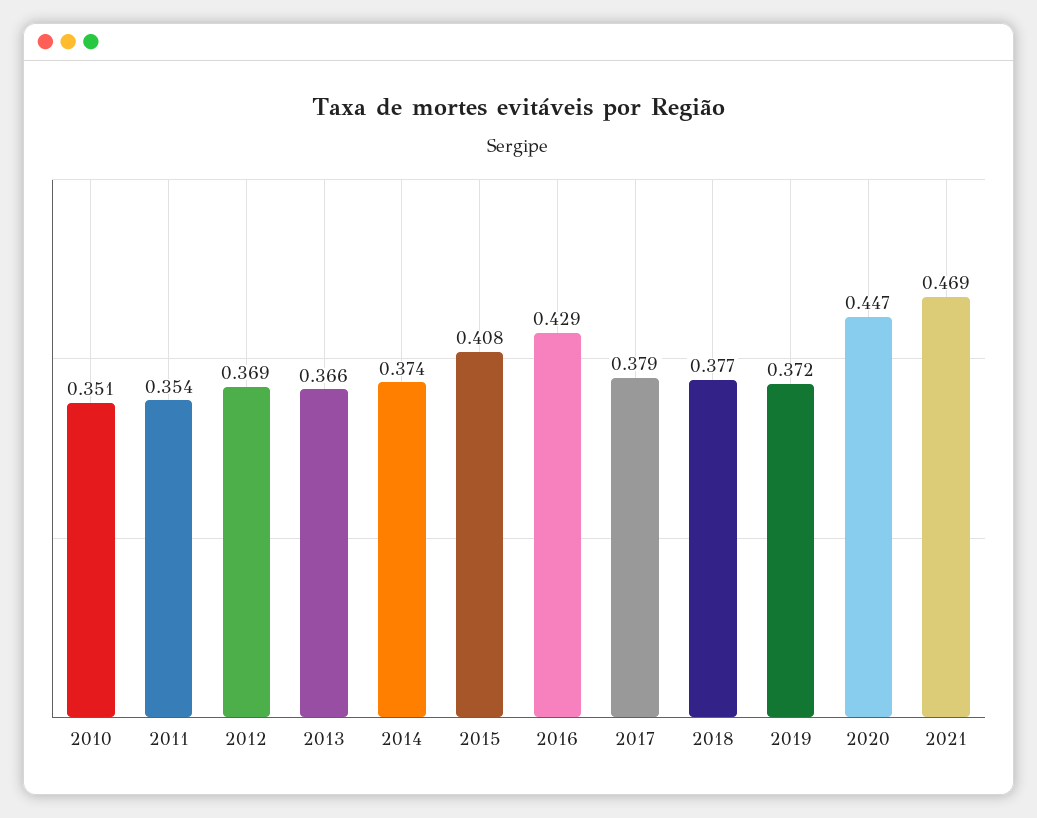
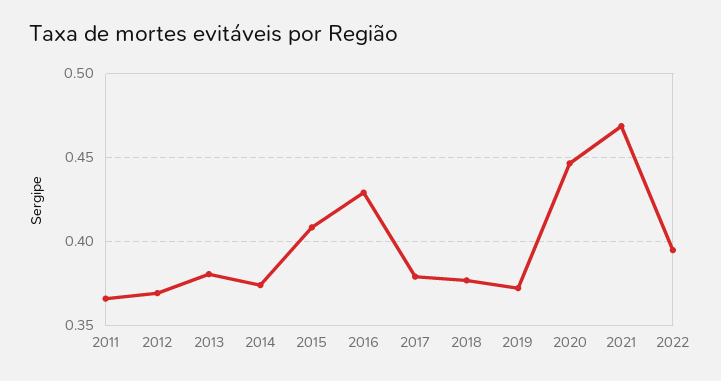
2010: 0.351 -> none
2011: 0.354 -> 0.365
2013: 0.366 -> 0.38
2022: none -> 0.395

